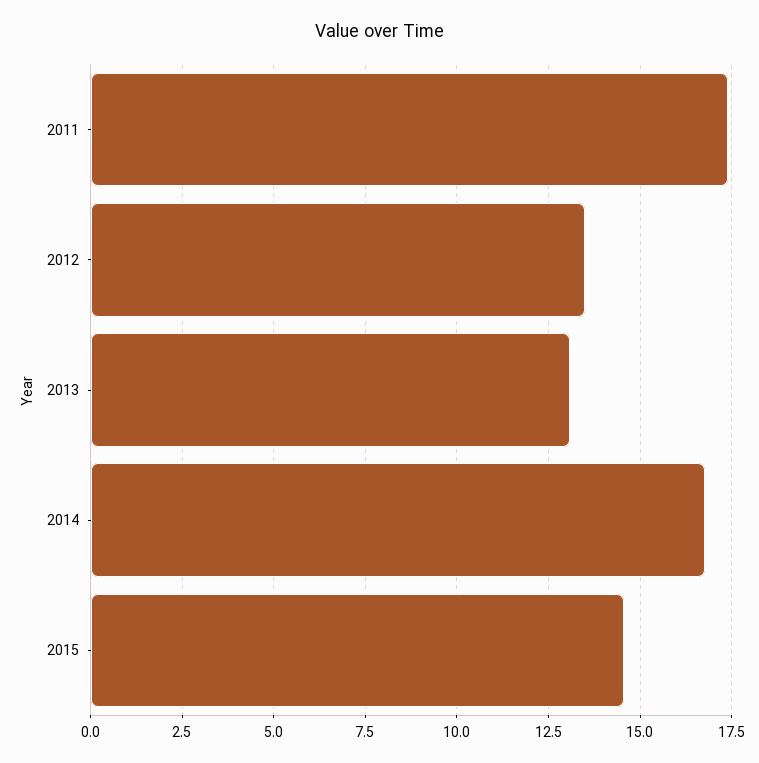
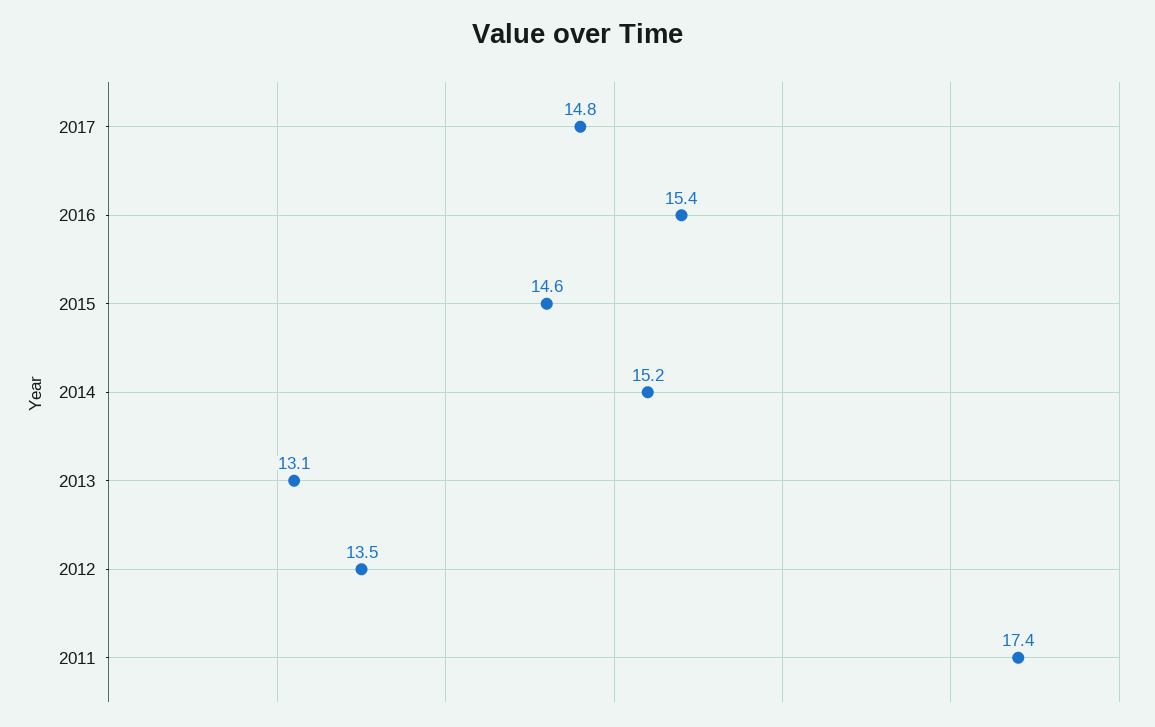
2014: 16.75 -> 15.2
2017: none -> 14.8
2016: none -> 15.4

